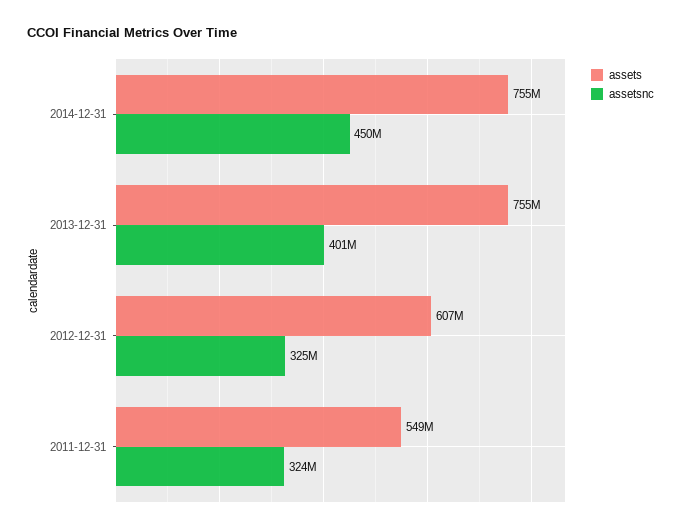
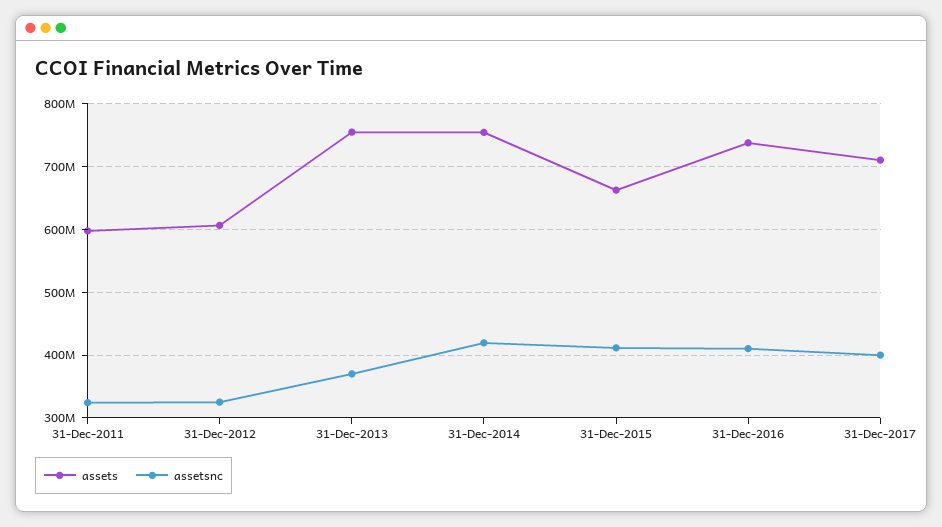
assetsnc, 2014-12-31: 450000000 -> 420000000
assetsnc, 2013-12-31: 401000000 -> 370000000
assets, 2011-12-31: 549000000 -> 600000000
assets, 31-Dec-2015: none -> 660000000
assetsnc, 31-Dec-2015: none -> 410000000
assets, 31-Dec-2016: none -> 740000000
assetsnc, 31-Dec-2016: none -> 410000000
assets, 31-Dec-2017: none -> 710000000
assetsnc, 31-Dec-2017: none -> 400000000

